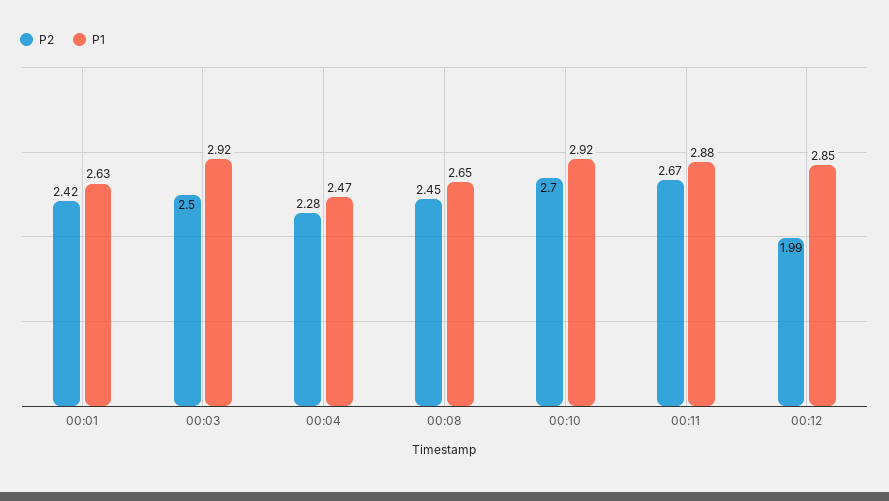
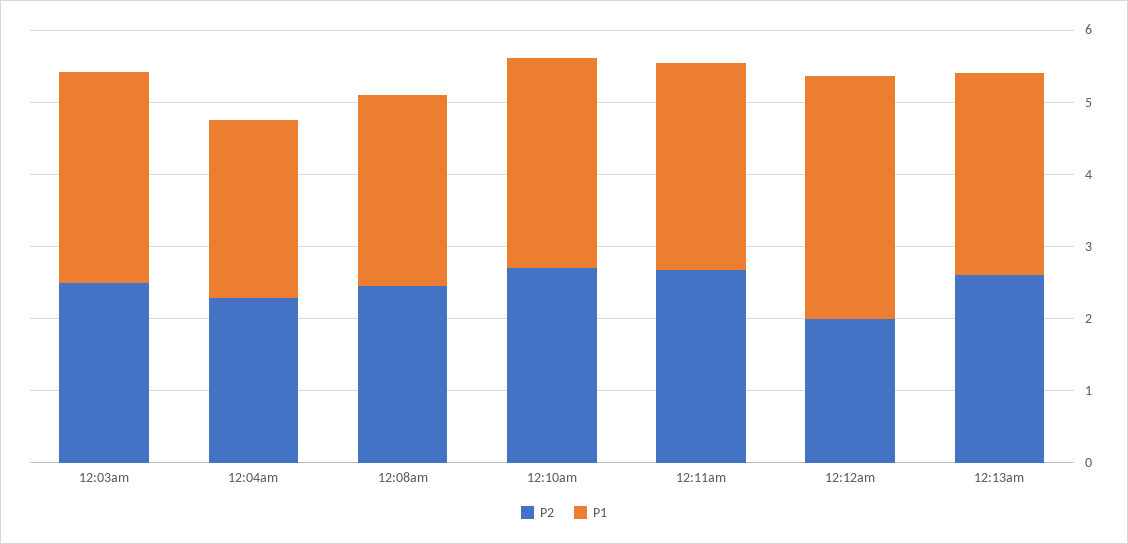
P2, 00:01: 2.42 -> none
P1, 00:01: 2.63 -> none
P1, 00:12: 2.85 -> 3.4
P2, 12:13am: none -> 2.6
P1, 12:13am: none -> 2.8

